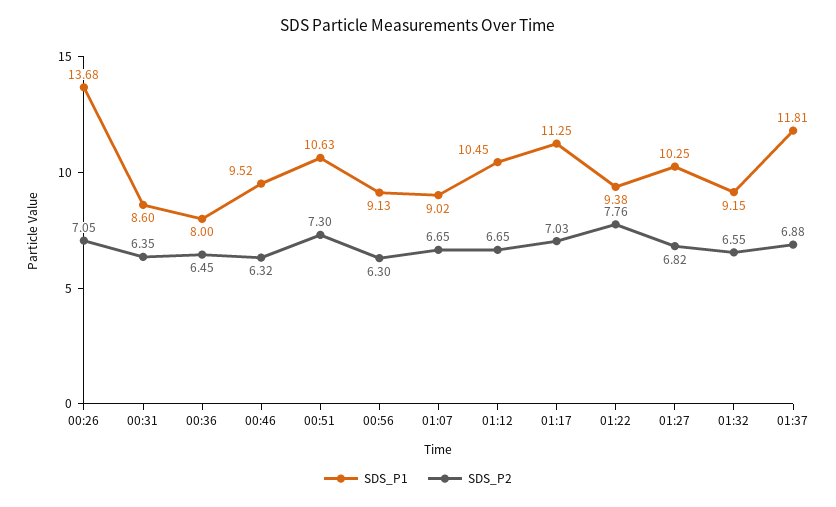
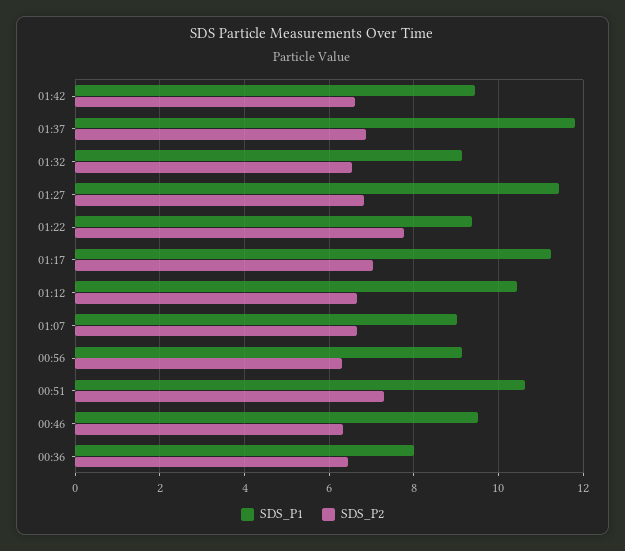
SDS_P1, 00:26: 13.68 -> none
SDS_P2, 00:26: 7.05 -> none
SDS_P1, 00:31: 8.6 -> none
SDS_P2, 00:31: 6.35 -> none
SDS_P1, 01:27: 10.25 -> 11.4
SDS_P1, 01:42: none -> 9.4
SDS_P2, 01:42: none -> 6.6

